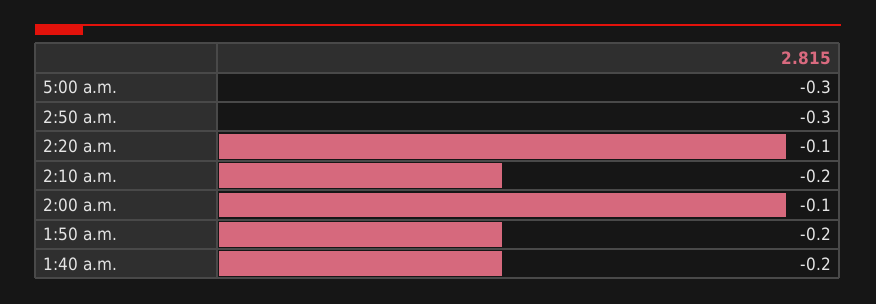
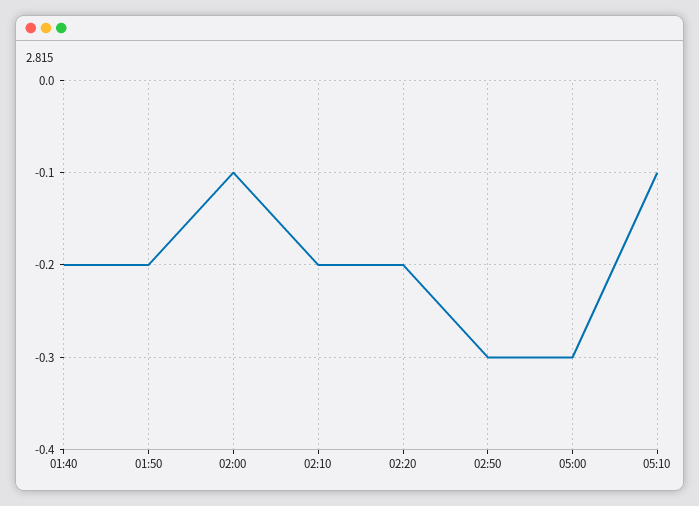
2:20 a.m.: -0.1 -> -0.2
05:10: none -> -0.1

